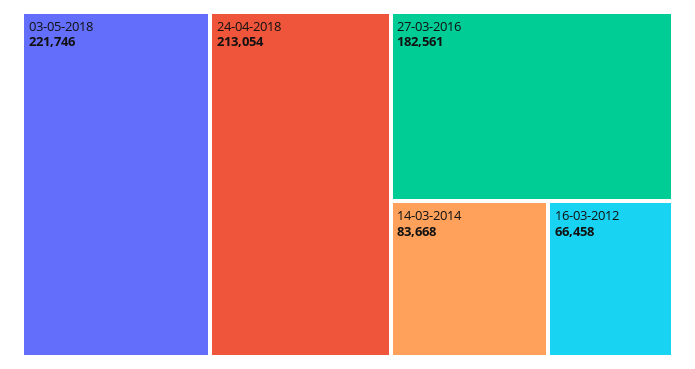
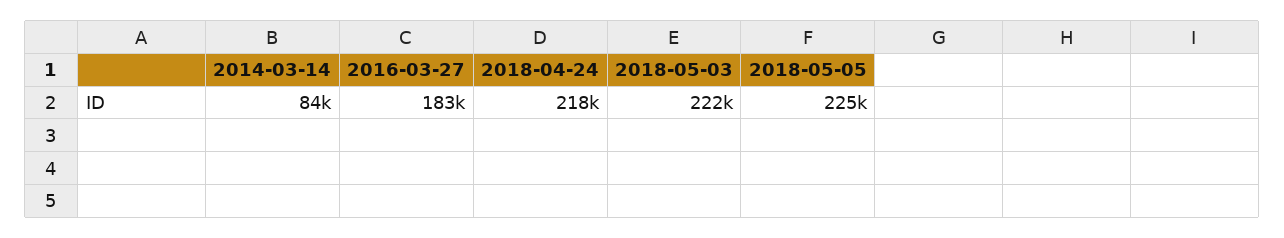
24-04-2018: 213054 -> 218000
16-03-2012: 66458 -> none
2018-05-05: none -> 225000

